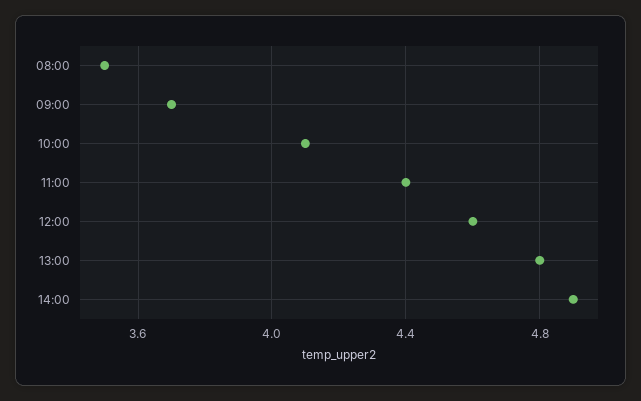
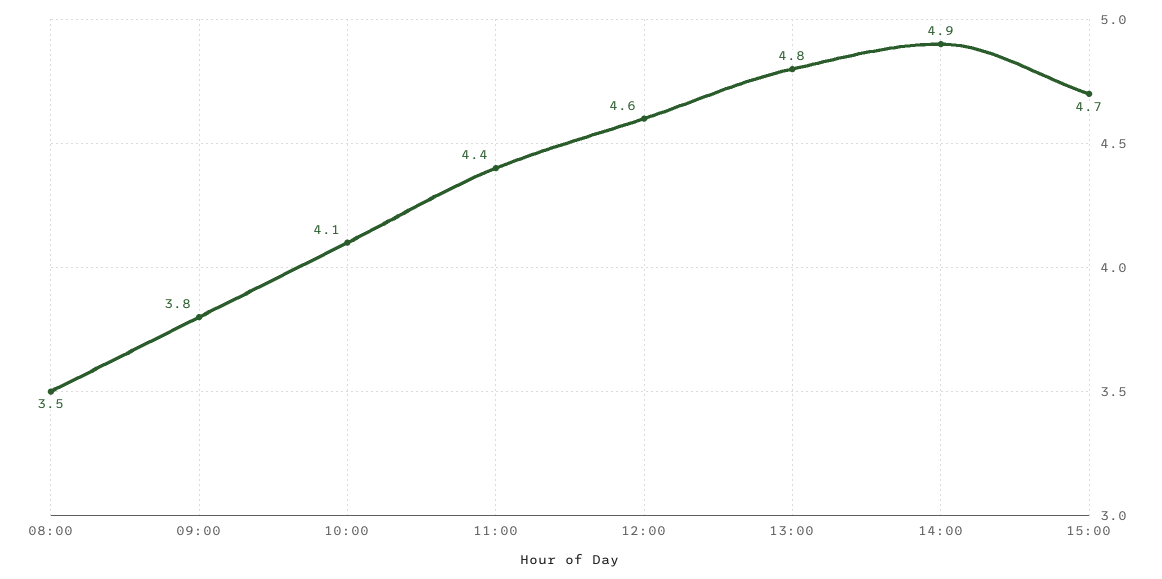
09:00: 3.7 -> 3.8
15:00: none -> 4.7

